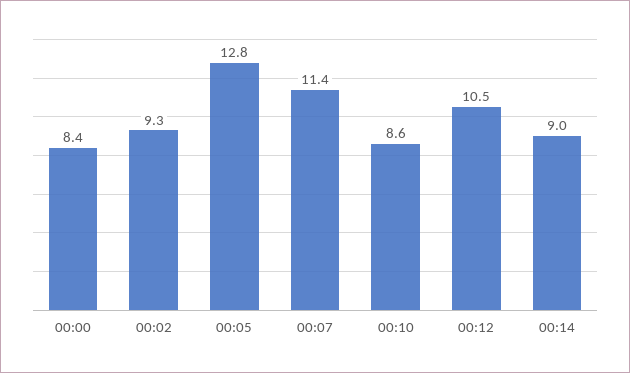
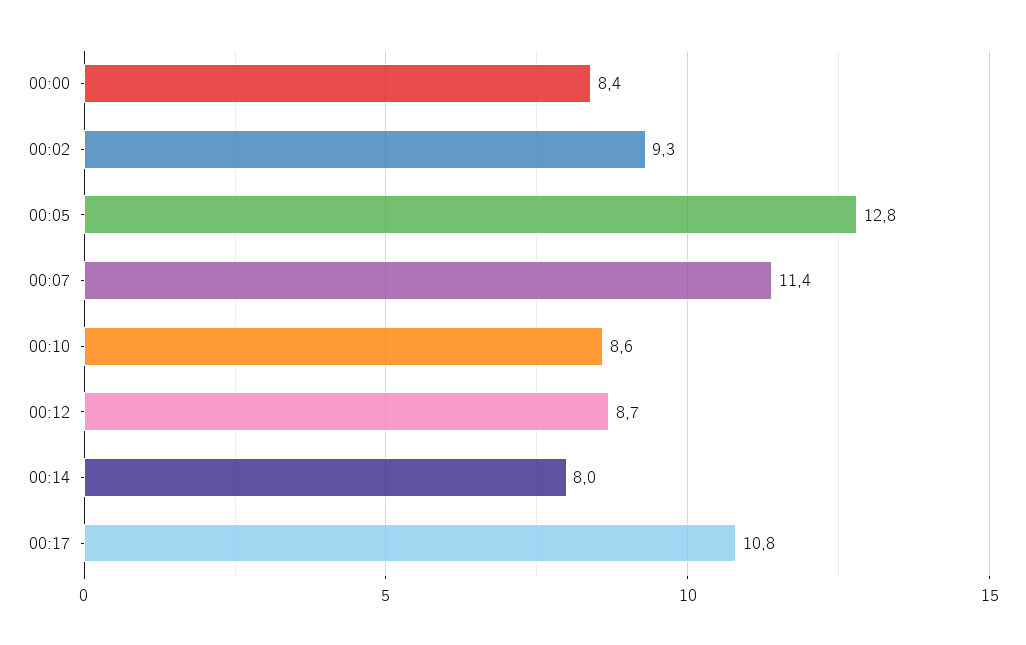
00:12: 10.5 -> 8.7
00:14: 9 -> 8
00:17: none -> 10.8

